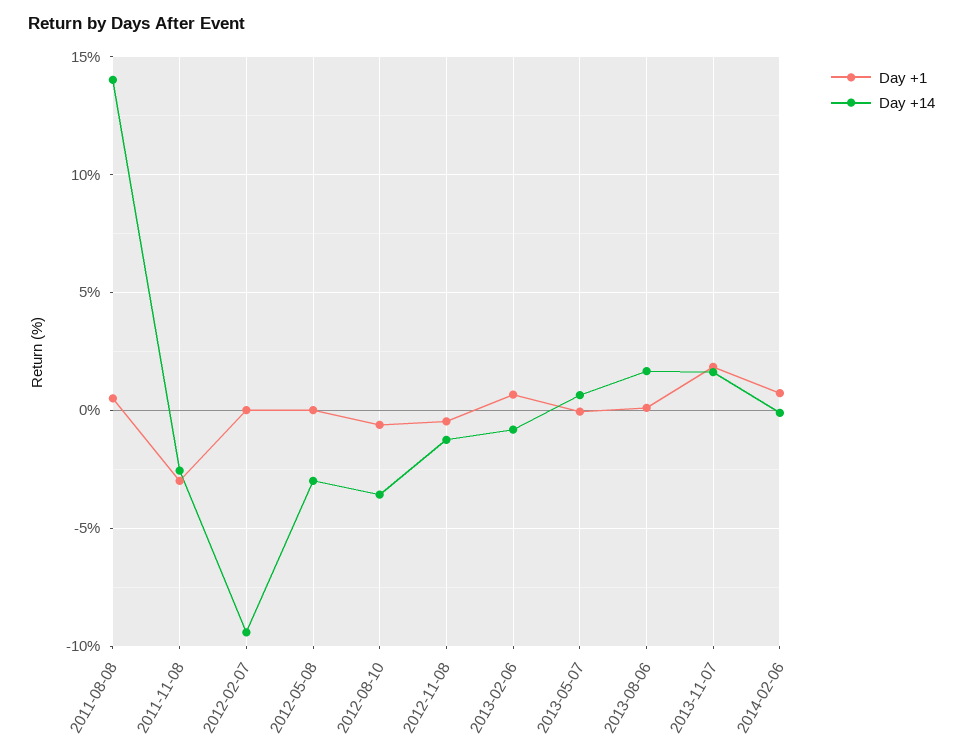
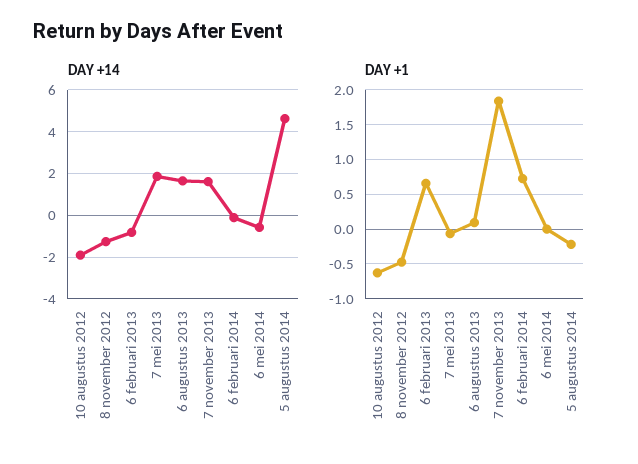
Day +1, 2011-08-08: 0.5 -> none
Day +14, 2011-08-08: 14 -> none
Day +1, 2011-11-08: -3 -> none
Day +14, 2011-11-08: -2.5 -> none
Day +1, 2012-02-07: 0 -> none
Day +14, 2012-02-07: -9.5 -> none
Day +1, 2012-05-08: 0 -> none
Day +14, 2012-05-08: -3 -> none
Day +14, 2012-08-10: -3.5 -> -2
Day +14, 2013-05-07: 0.5 -> 2
Day +14, 6 mei 2014: none -> -0.5
Day +14, 5 augustus 2014: none -> 4.5
Day +1, 6 mei 2014: none -> 0
Day +1, 5 augustus 2014: none -> -0.2

